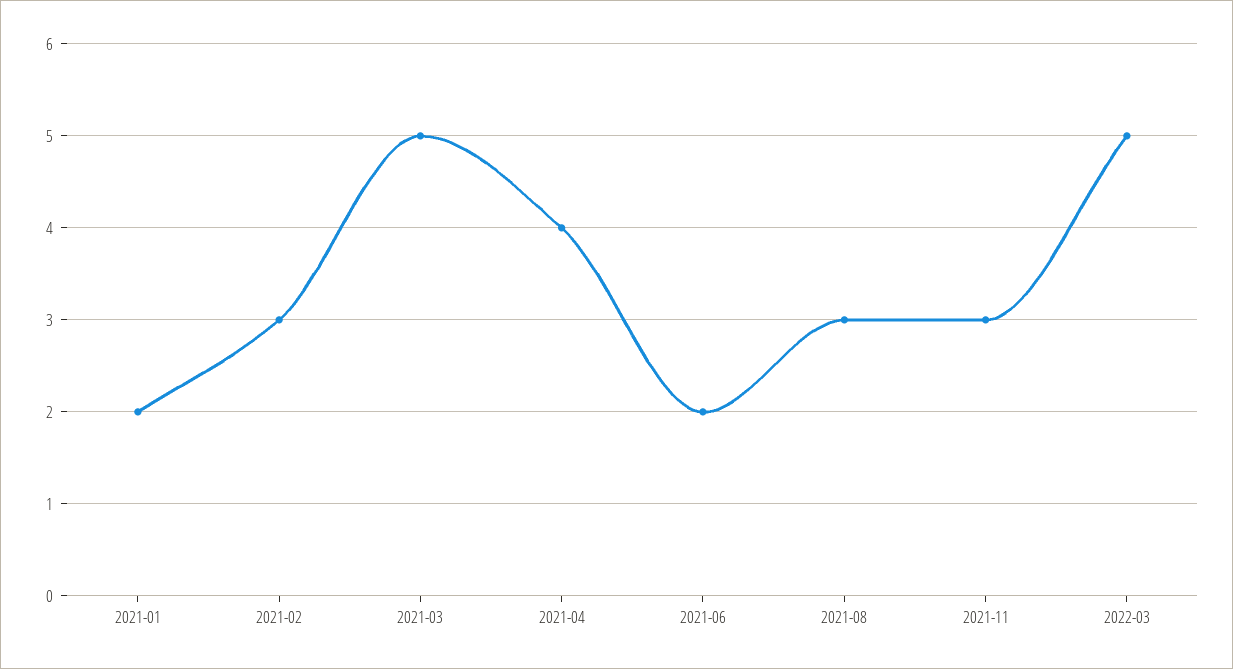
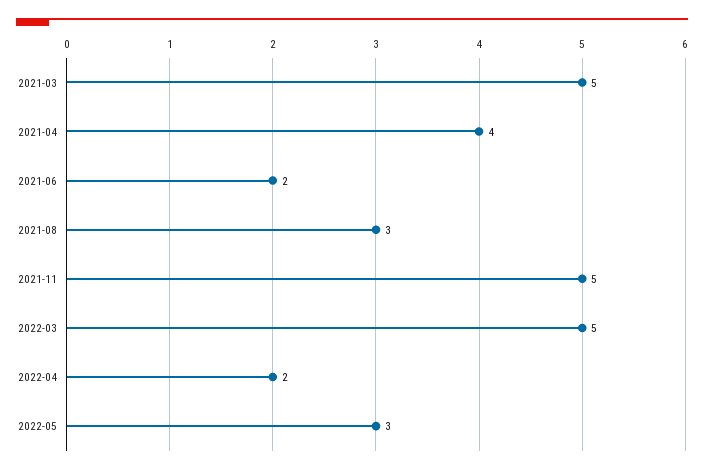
2021-01: 2 -> none
2021-02: 3 -> none
2021-11: 3 -> 5
2022-04: none -> 2
2022-05: none -> 3

